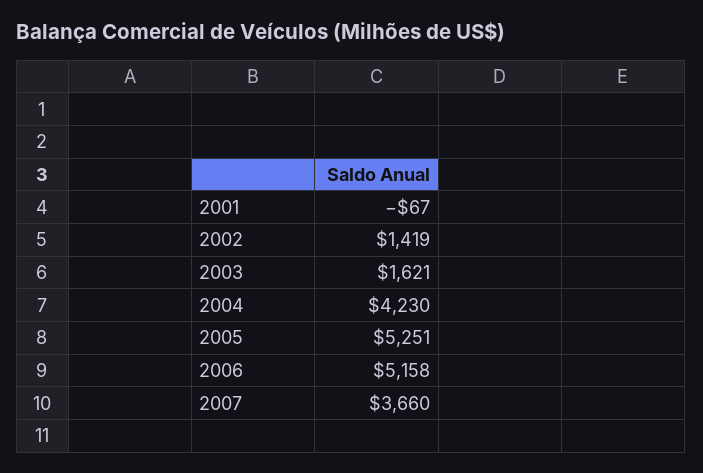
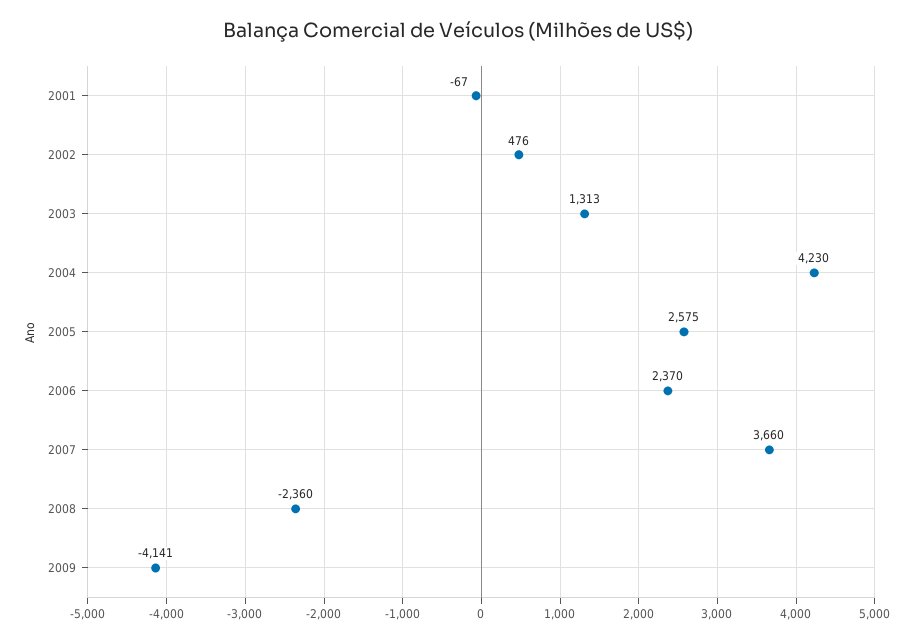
2002: 1419 -> 476
2003: 1621 -> 1313
2005: 5251 -> 2575
2006: 5158 -> 2370
2008: none -> -2360
2009: none -> -4141

